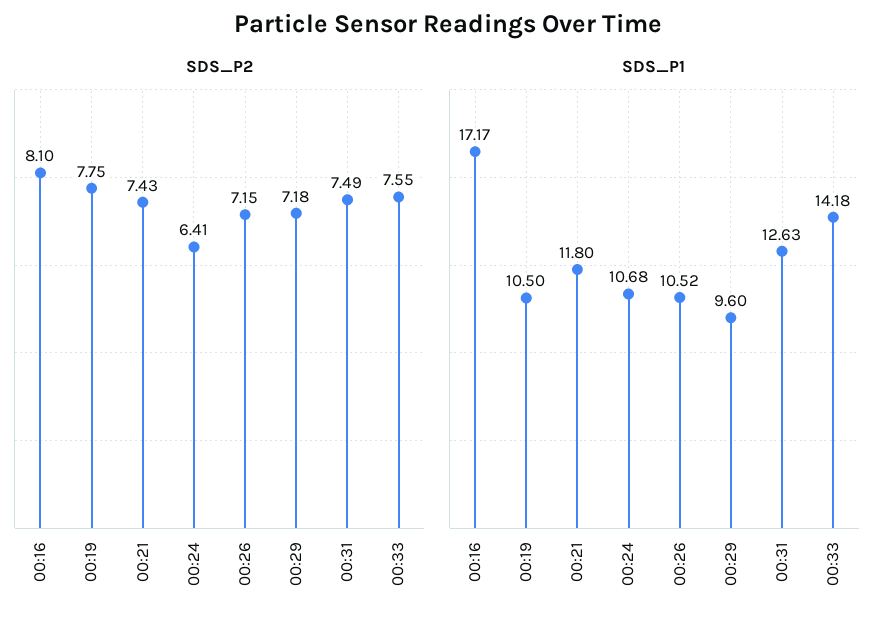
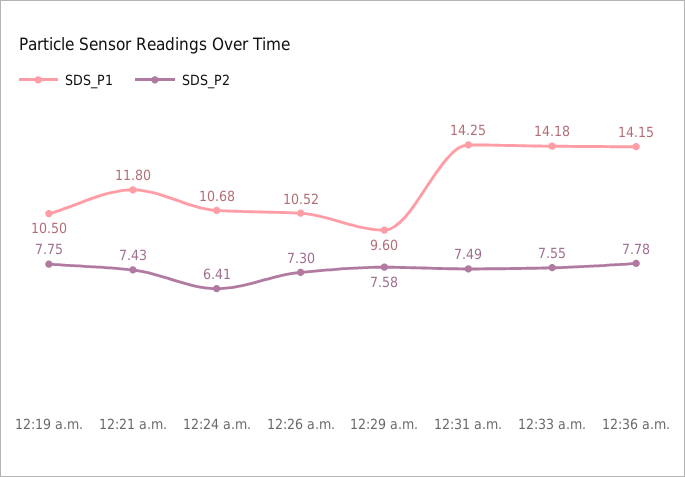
SDS_P2, 00:16: 8.1 -> none
SDS_P2, 00:26: 7.15 -> 7.3
SDS_P2, 00:29: 7.18 -> 7.58
SDS_P1, 00:16: 17.17 -> none
SDS_P1, 00:31: 12.63 -> 14.25
SDS_P1, 12:36 a.m.: none -> 14.15
SDS_P2, 12:36 a.m.: none -> 7.78

